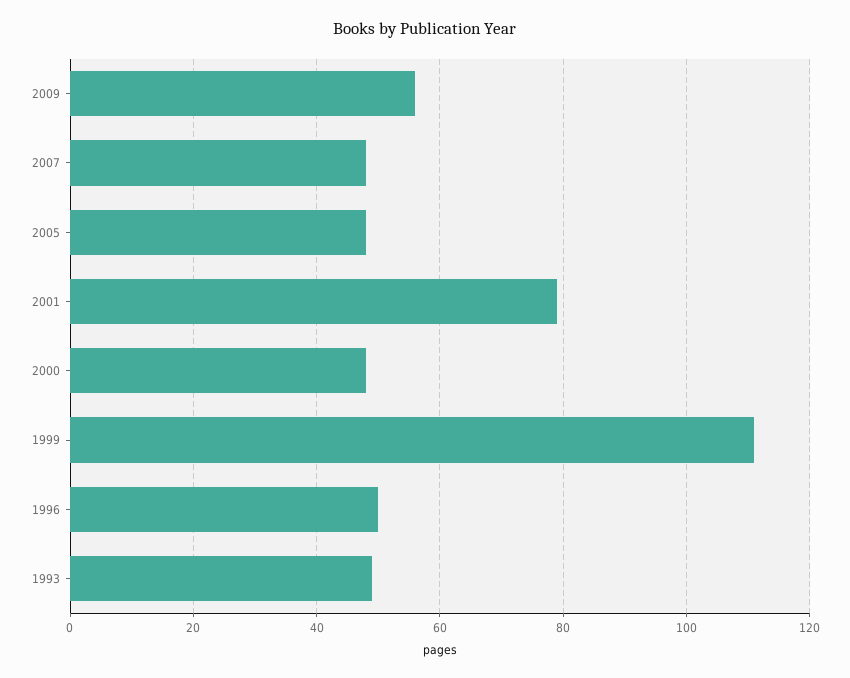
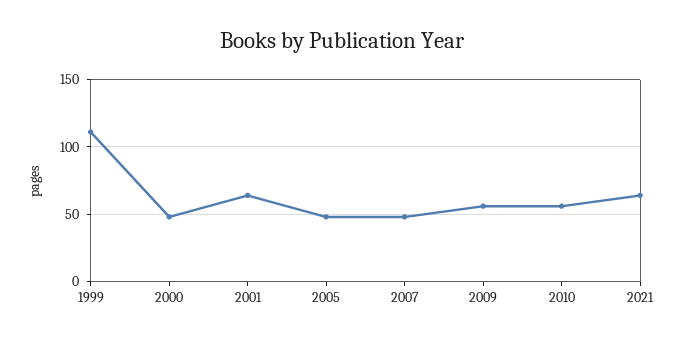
2001: 80 -> 65
1996: 50 -> none
1993: 50 -> none
2010: none -> 55
2021: none -> 65

